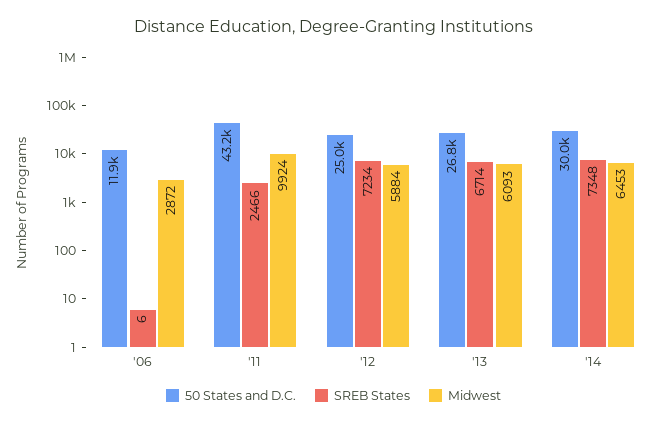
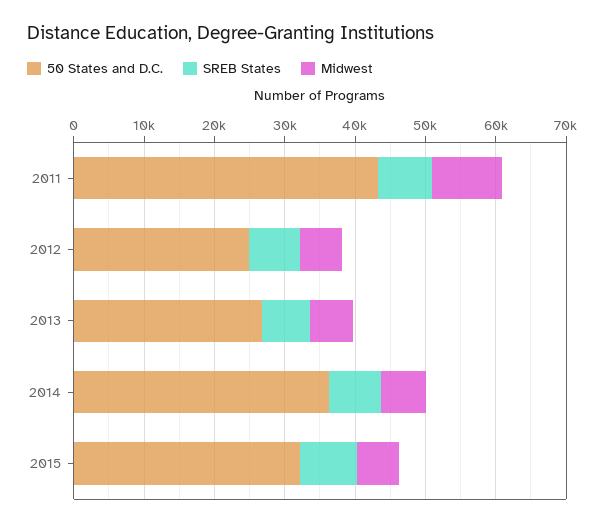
50 States and D.C., '06: 11900 -> none
SREB States, '06: 6 -> none
Midwest, '06: 2872 -> none
SREB States, '11: 2466 -> 8000
50 States and D.C., '14: 30000 -> 36000
50 States and D.C., 2015: none -> 32000
SREB States, 2015: none -> 8000
Midwest, 2015: none -> 6000

